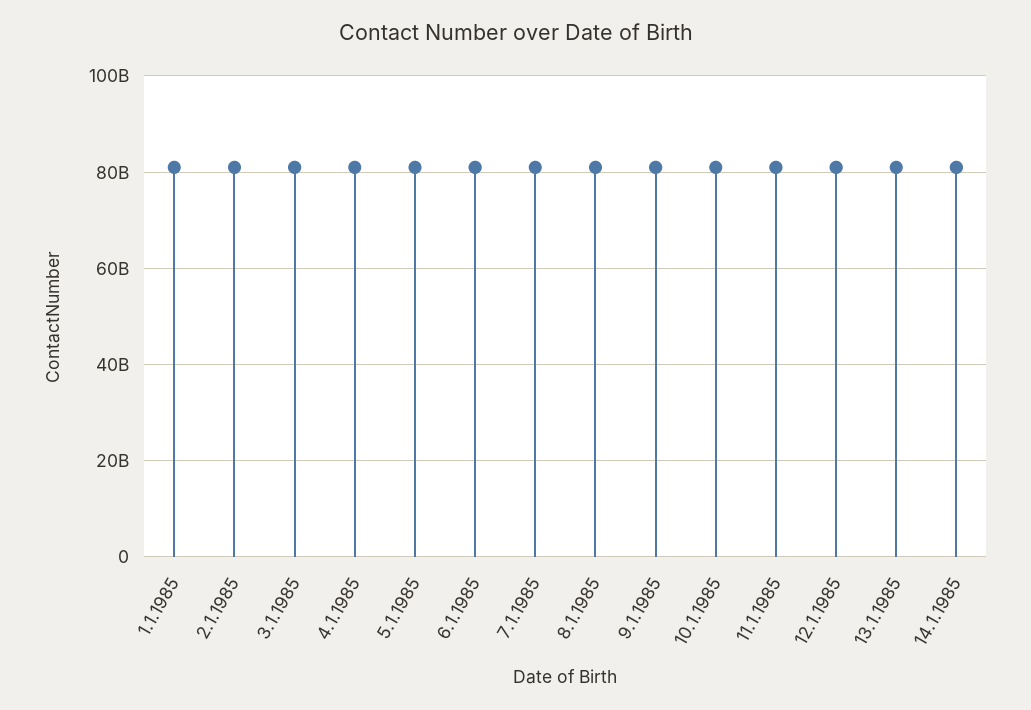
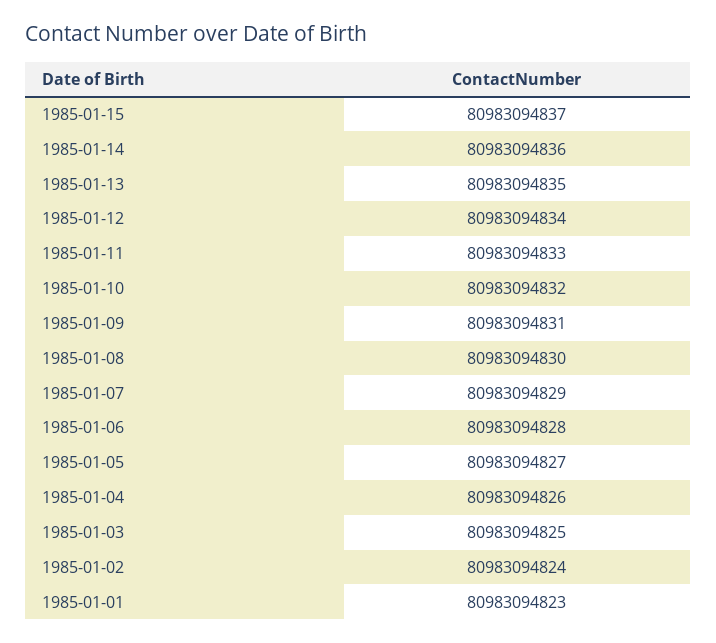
1985-01-15: none -> 80983094837

